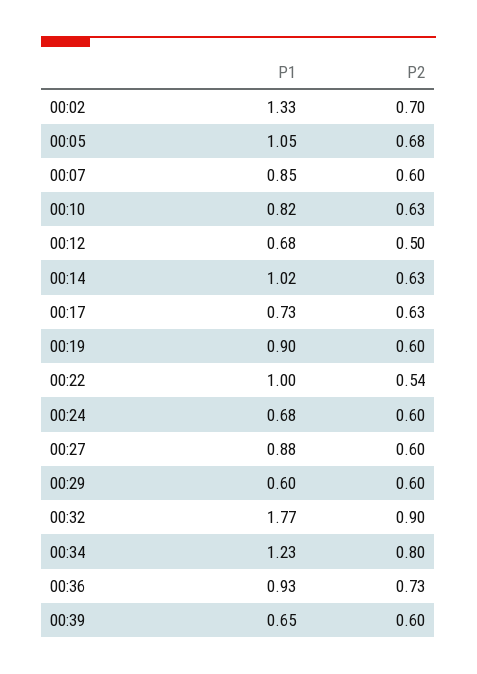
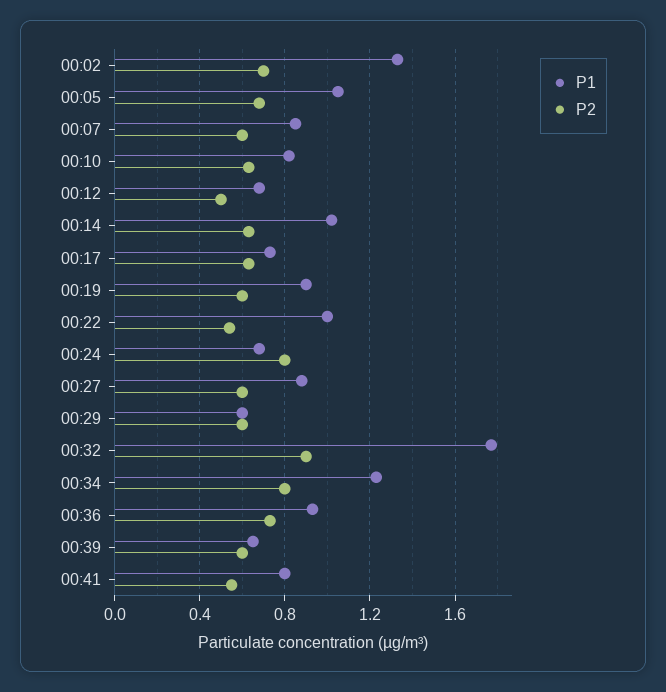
P2, 00:24: 0.6 -> 0.8
P1, 00:41: none -> 0.8
P2, 00:41: none -> 0.55

